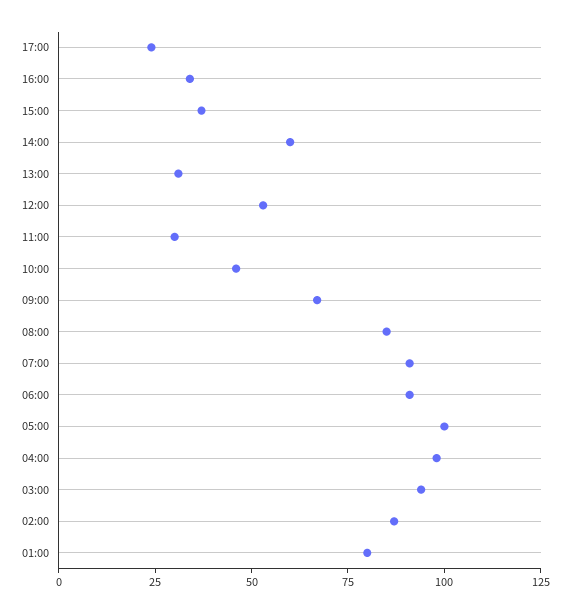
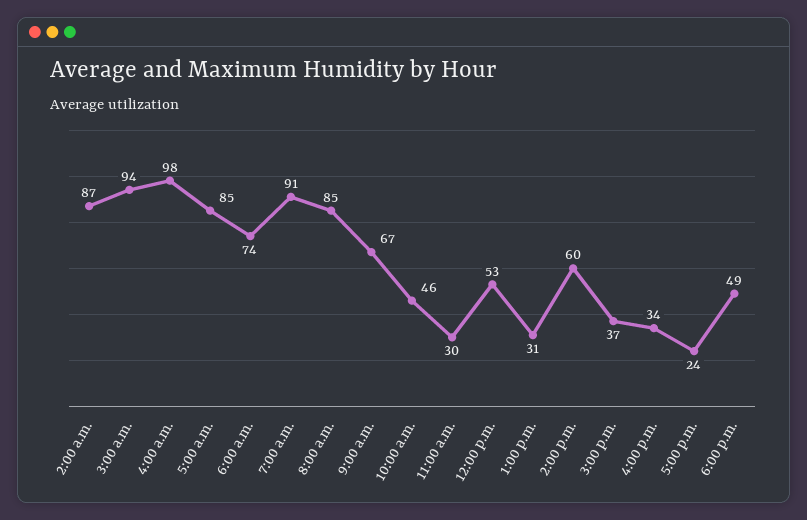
06:00: 90 -> 74
05:00: 100 -> 85
01:00: 80 -> none
6:00 p.m.: none -> 49

